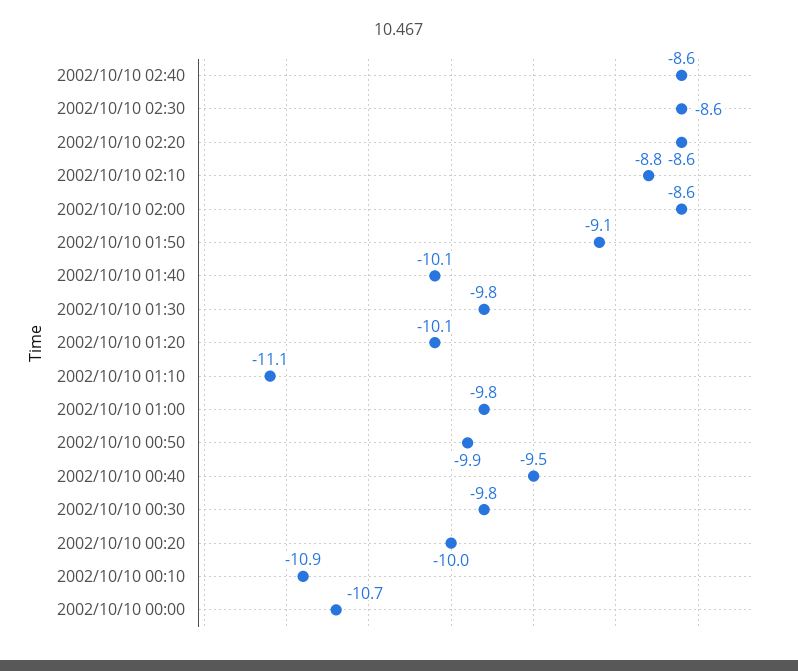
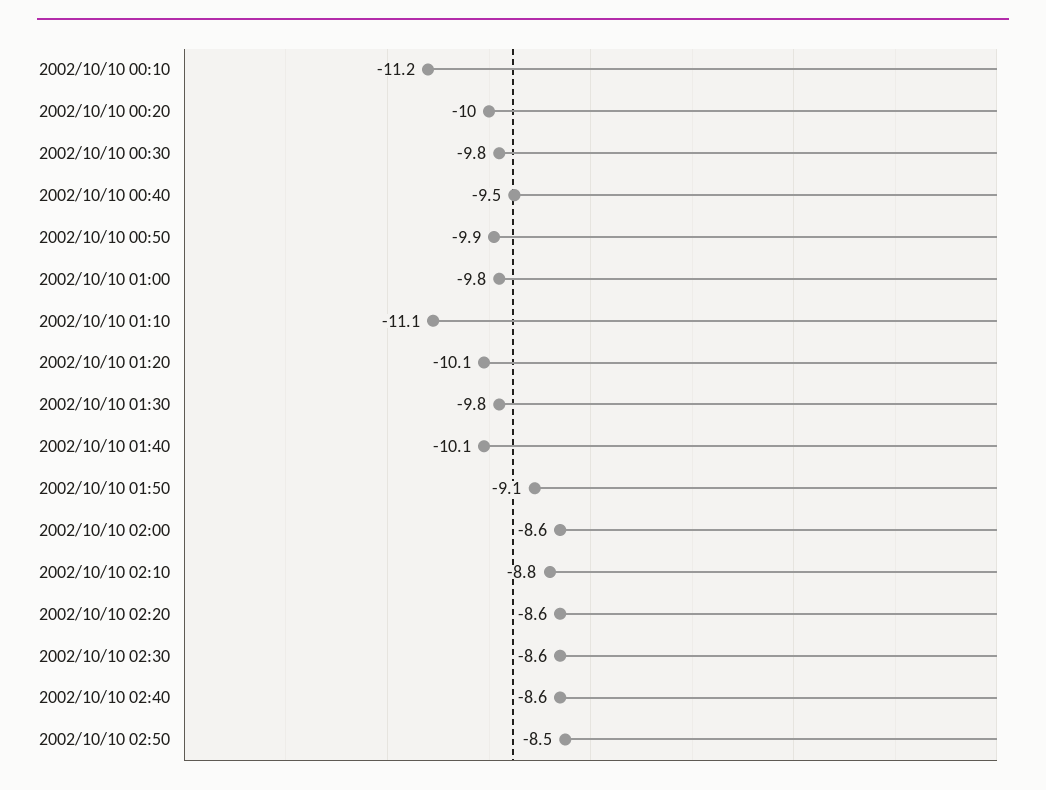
2002/10/10 00:10: -10.9 -> -11.2
2002/10/10 00:00: -10.7 -> none
2002/10/10 02:50: none -> -8.5

